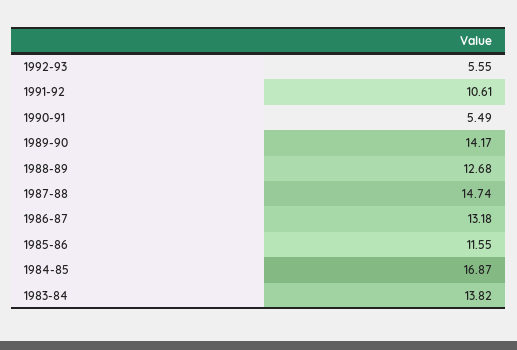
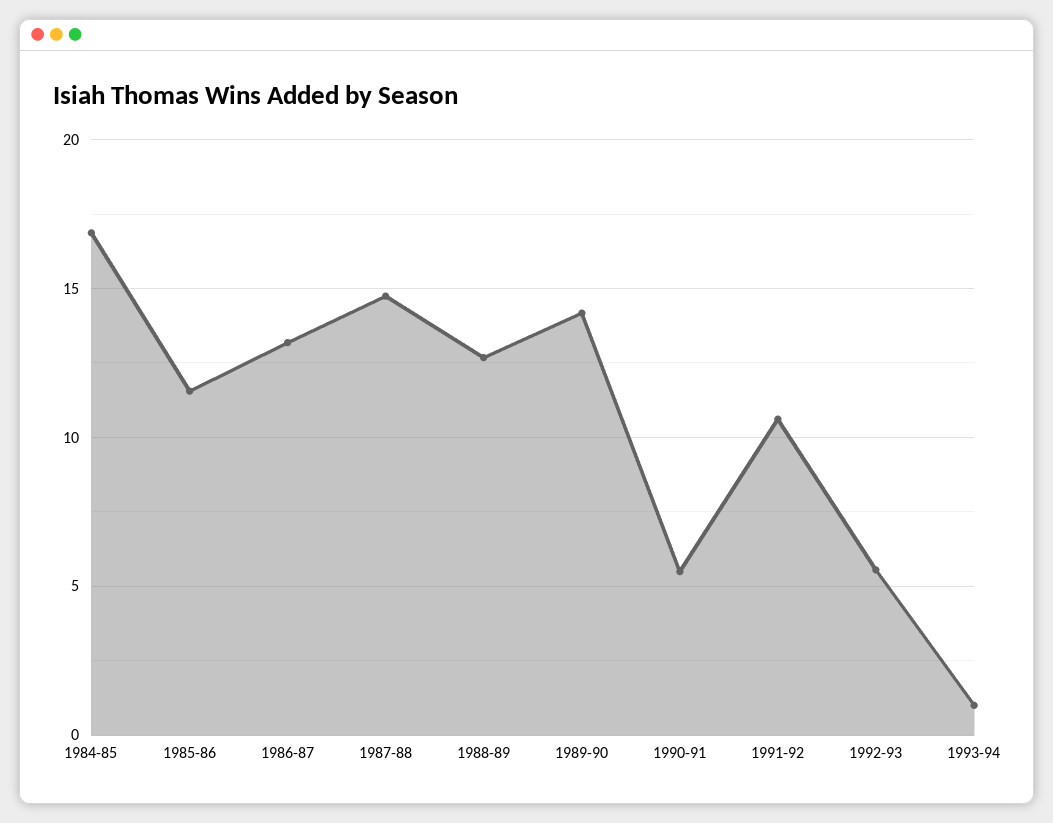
1983-84: 13.82 -> none
1993-94: none -> 1

